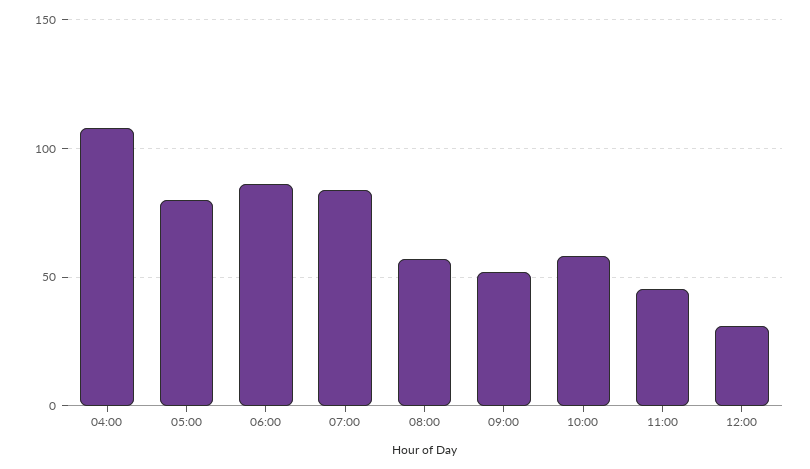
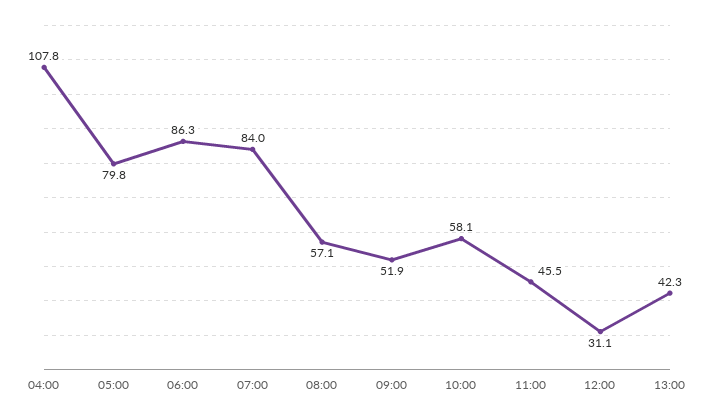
13:00: none -> 42.3

